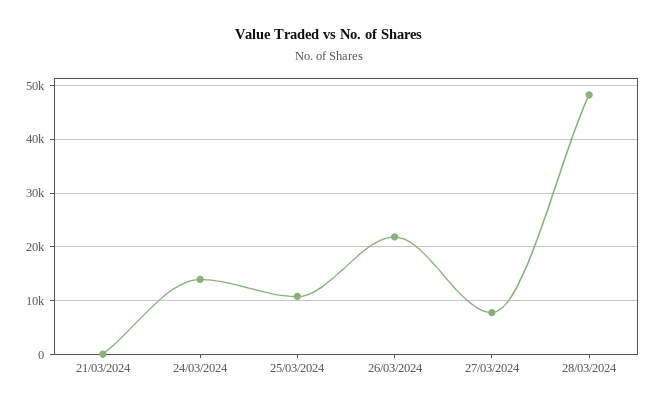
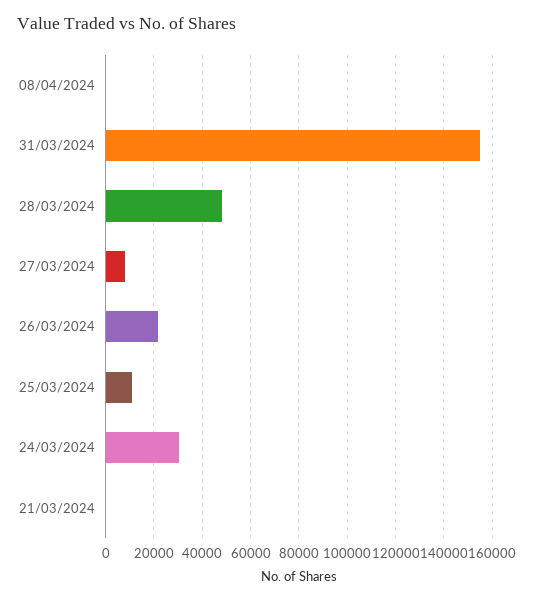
24/03/2024: 14000 -> 30000
08/04/2024: none -> 0
31/03/2024: none -> 155000

